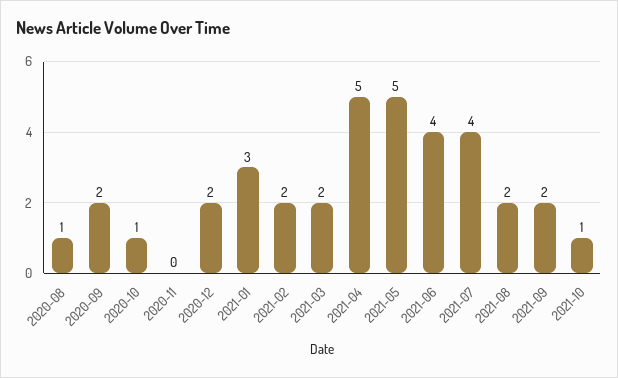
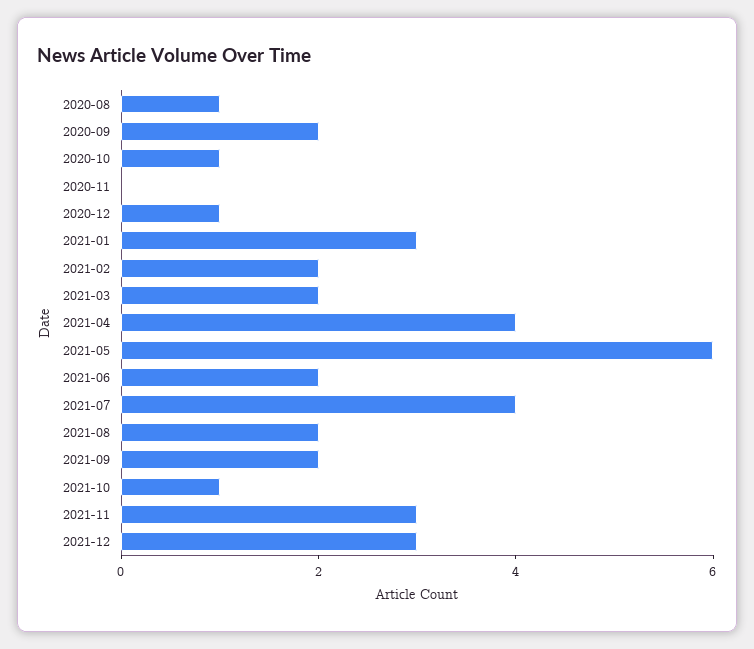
2020-12: 2 -> 1
2021-04: 5 -> 4
2021-05: 5 -> 6
2021-06: 4 -> 2
2021-11: none -> 3
2021-12: none -> 3

